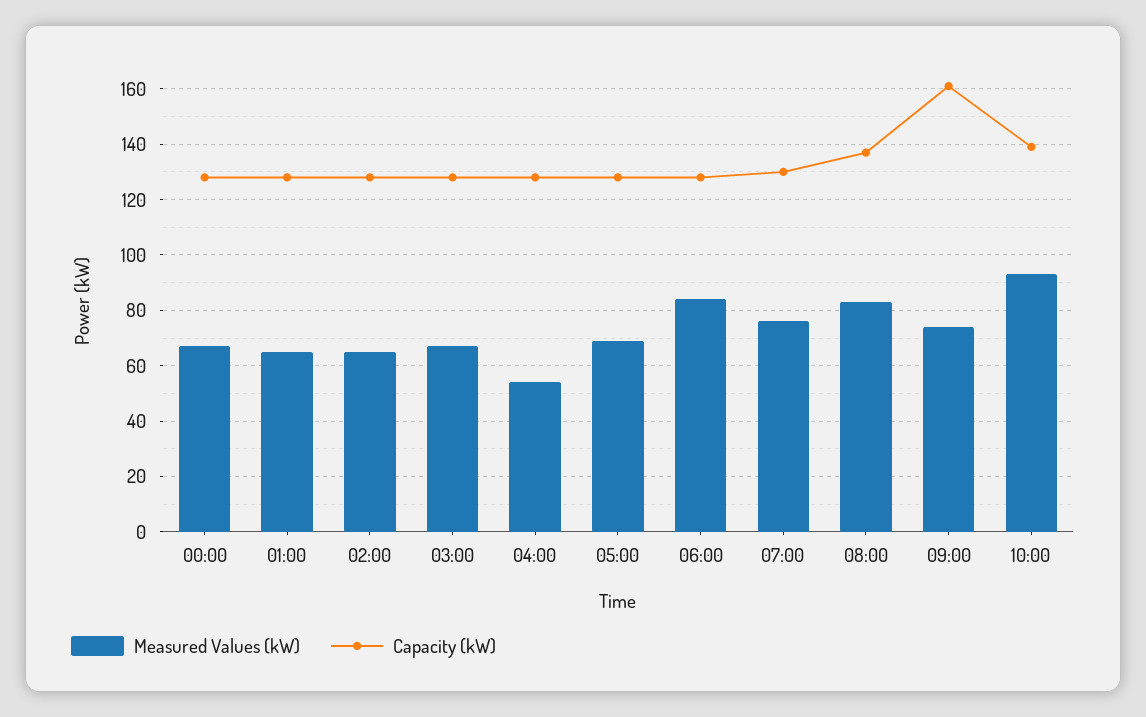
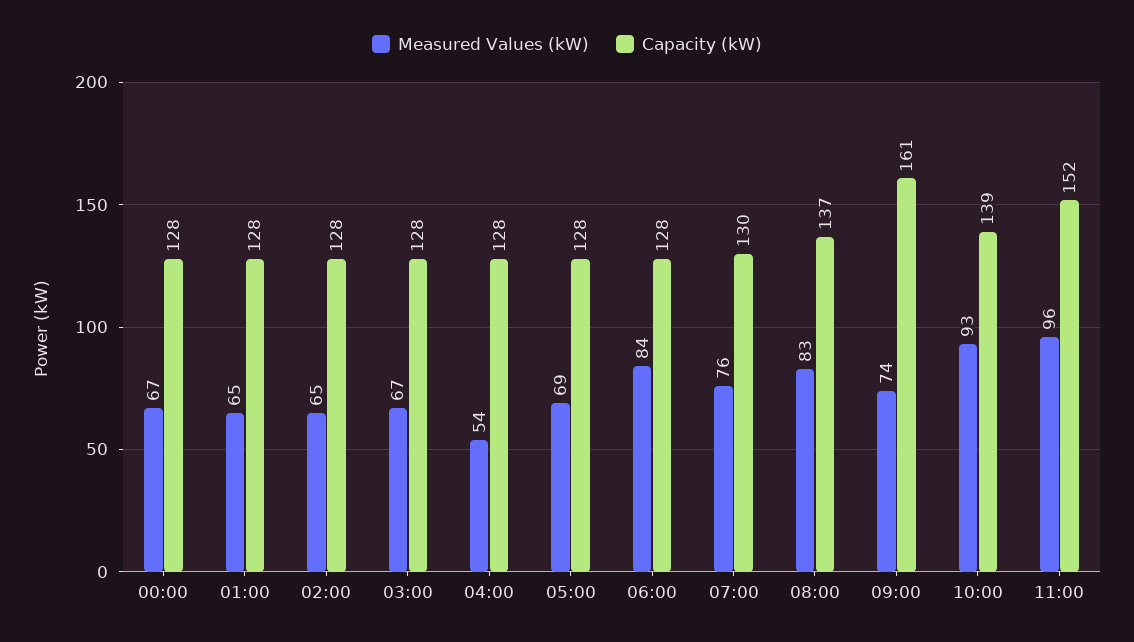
Measured Values (kW), 11:00: none -> 96
Capacity (kW), 11:00: none -> 152

